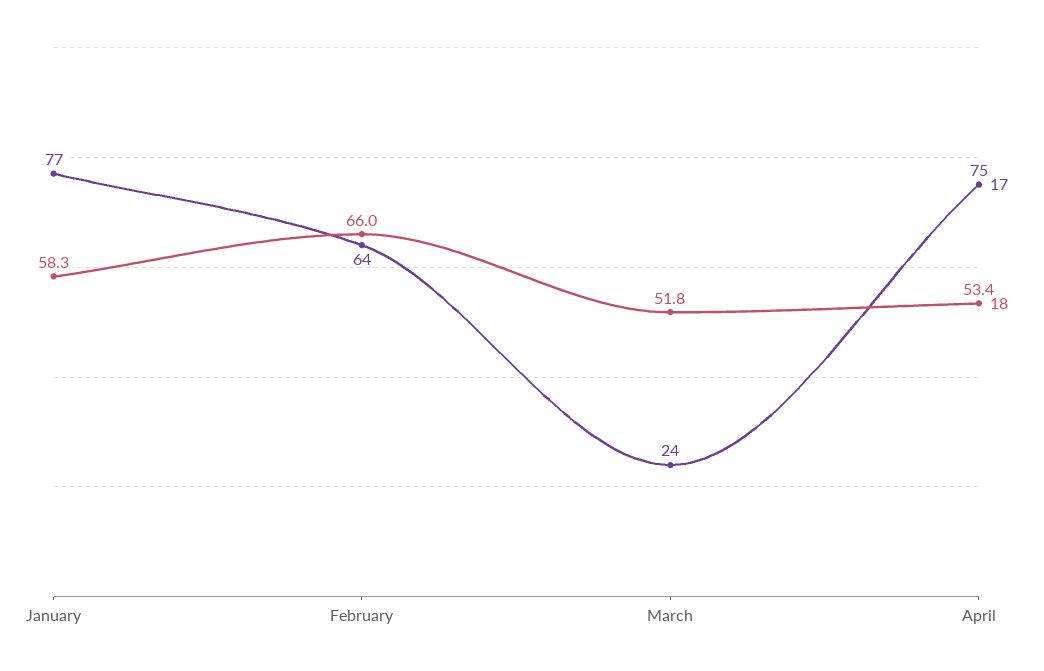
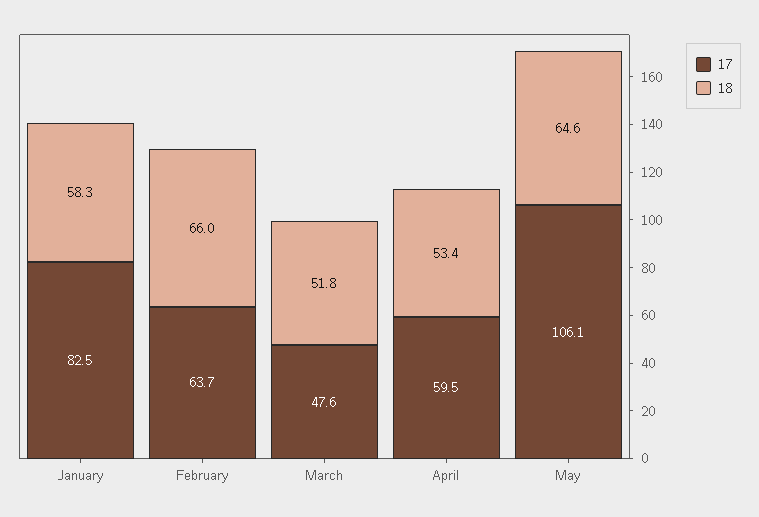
17, January: 77 -> 82.5
17, March: 24 -> 47.6
17, April: 75 -> 59.5
17, May: none -> 106.1
18, May: none -> 64.6

